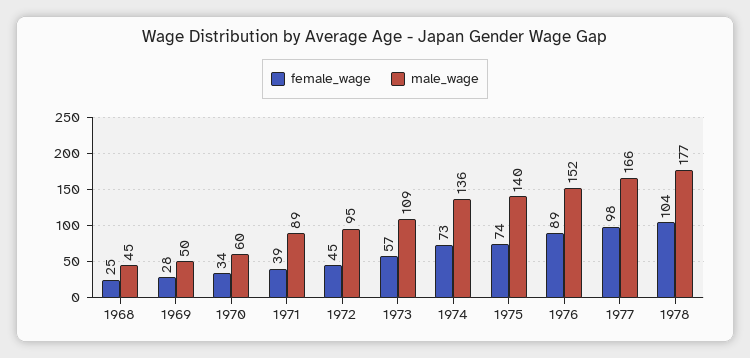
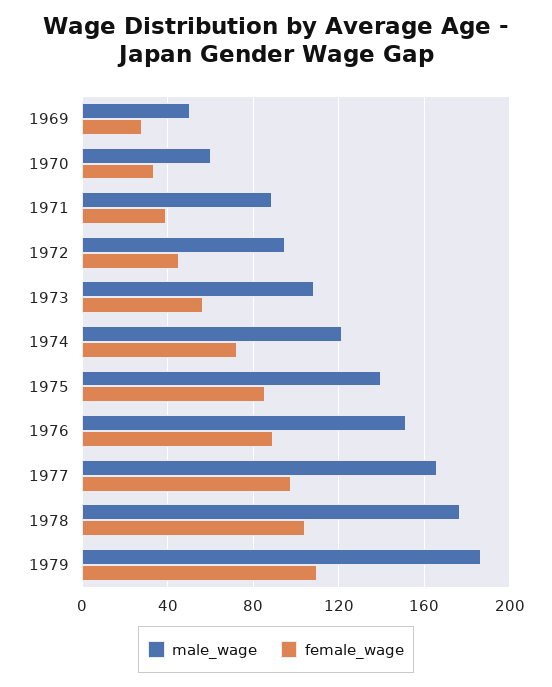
female_wage, 1968: 25 -> none
male_wage, 1968: 45 -> none
male_wage, 1974: 136 -> 120
female_wage, 1975: 74 -> 85
male_wage, 1979: none -> 185
female_wage, 1979: none -> 110

